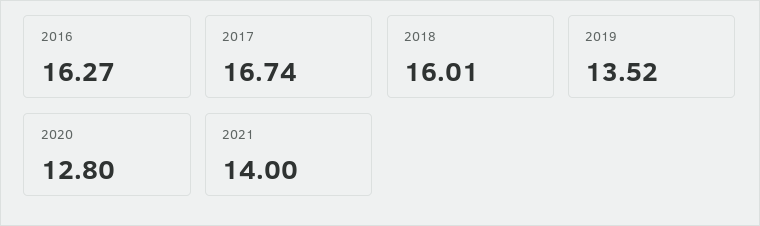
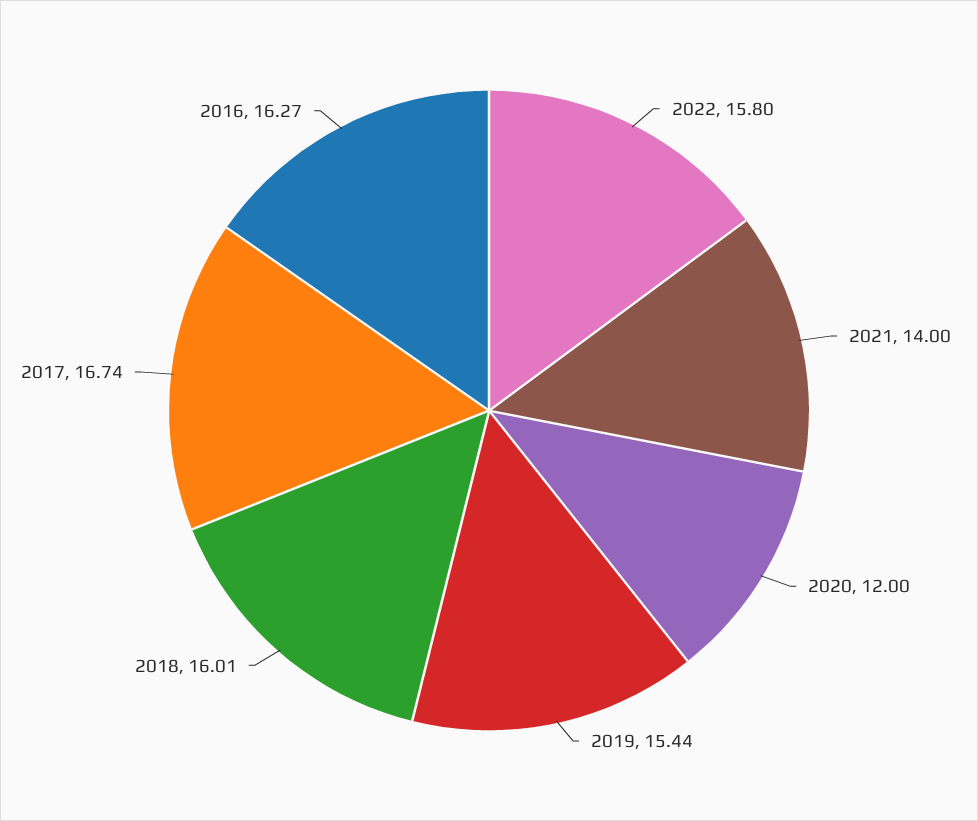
2019: 13.52 -> 15.44
2020: 12.8 -> 12
2022: none -> 15.8

